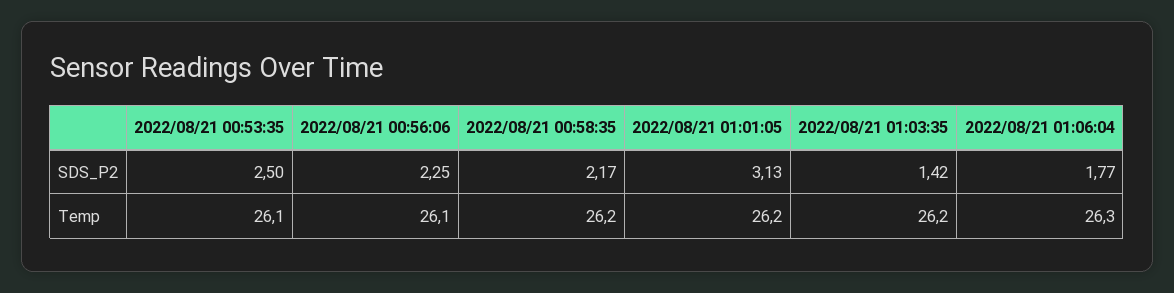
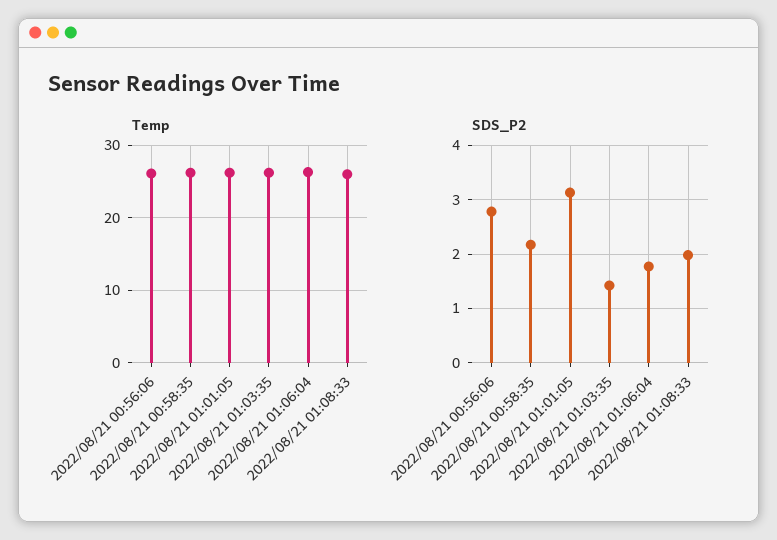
SDS_P2, 2022/08/21 00:53:35: 2.5 -> none
SDS_P2, 2022/08/21 00:56:06: 2.25 -> 2.8
Temp, 2022/08/21 00:53:35: 26.1 -> none
Temp, 2022/08/21 01:08:33: none -> 26
SDS_P2, 2022/08/21 01:08:33: none -> 2

